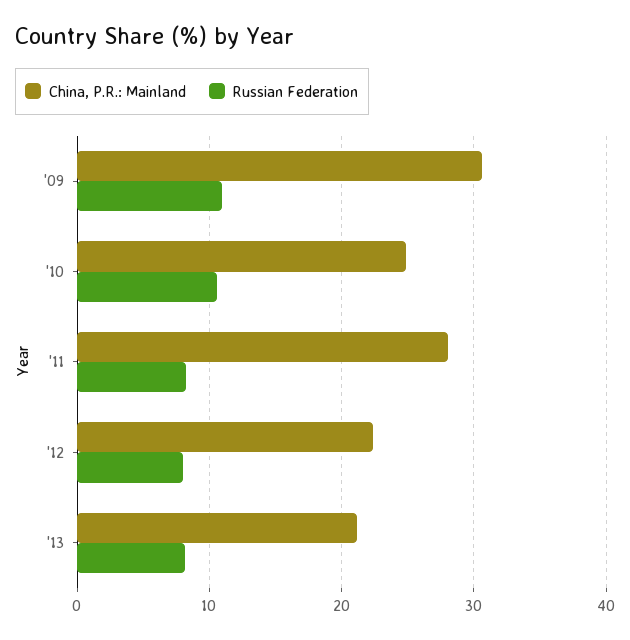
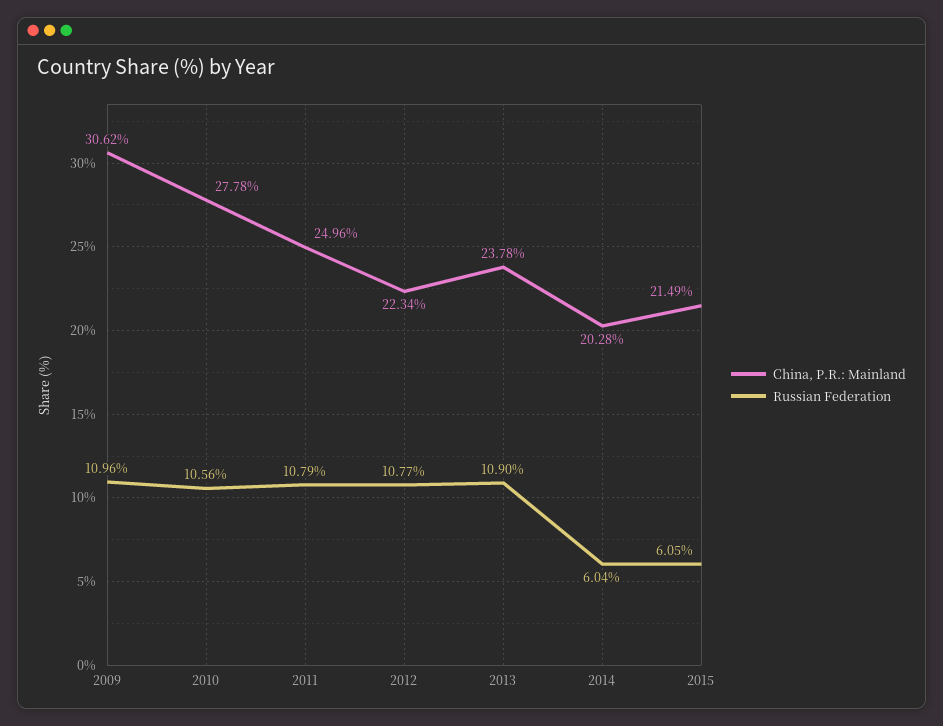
China, P.R.: Mainland, '10: 25 -> 27.78
China, P.R.: Mainland, '11: 28 -> 24.96
Russian Federation, '11: 8 -> 10.79
Russian Federation, '12: 8 -> 10.77
China, P.R.: Mainland, '13: 21 -> 23.78
Russian Federation, '13: 8 -> 10.9
China, P.R.: Mainland, 2014: none -> 20.28
Russian Federation, 2014: none -> 6.04
China, P.R.: Mainland, 2015: none -> 21.49
Russian Federation, 2015: none -> 6.05

